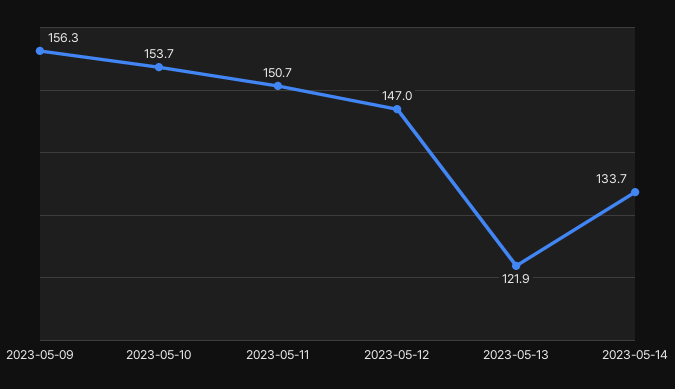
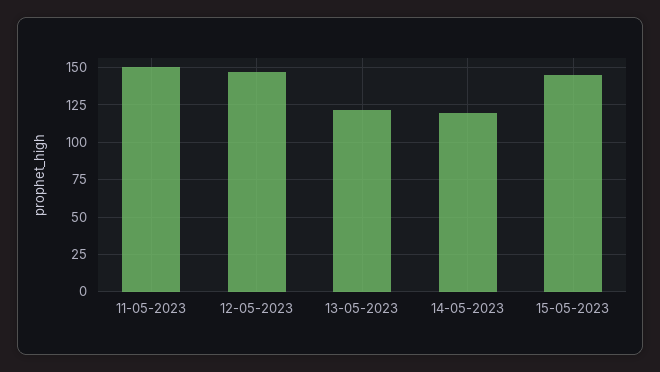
2023-05-09: 156.3 -> none
2023-05-10: 153.7 -> none
2023-05-14: 133.7 -> 120
15-05-2023: none -> 145

